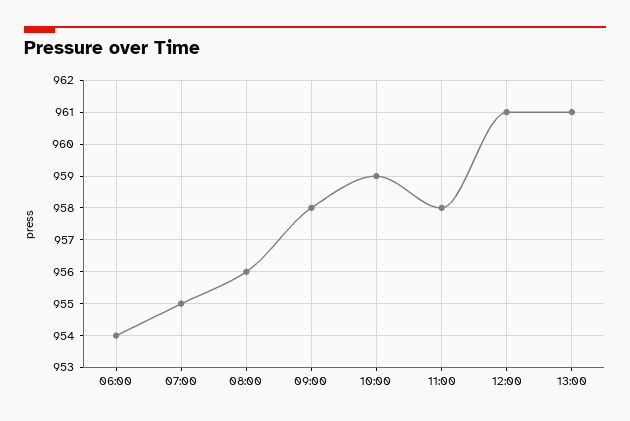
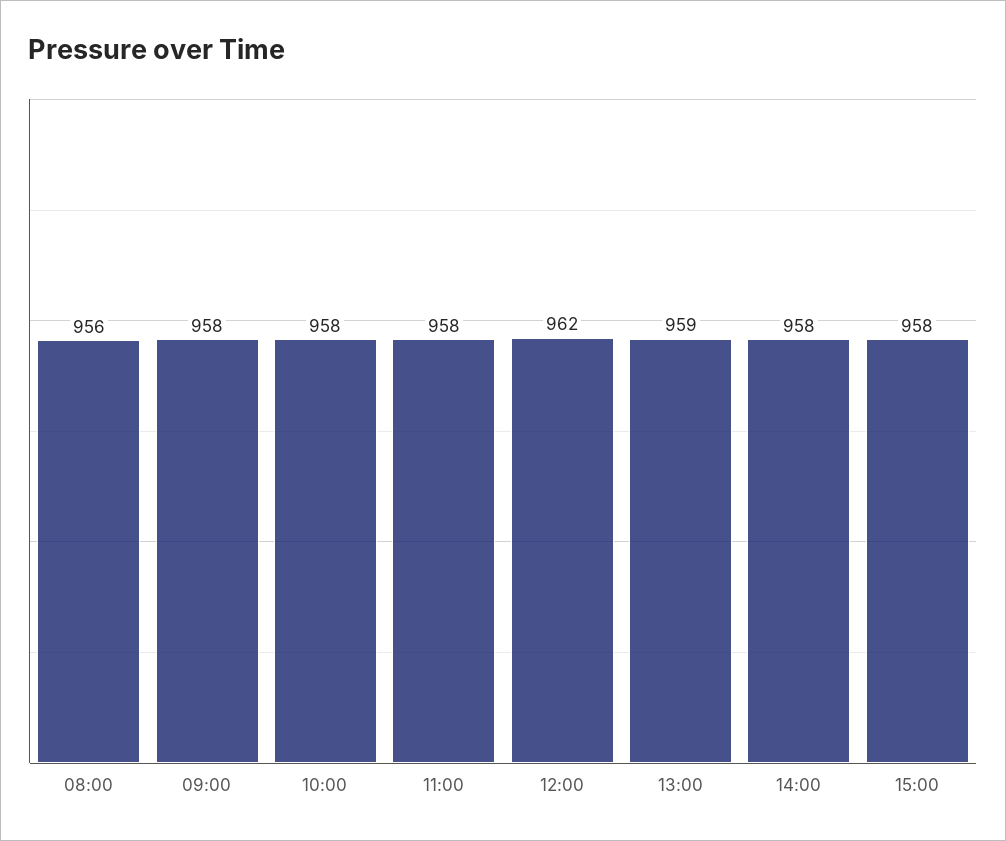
06:00: 954 -> none
07:00: 955 -> none
10:00: 959 -> 958
12:00: 961 -> 962
13:00: 961 -> 959
14:00: none -> 958
15:00: none -> 958

